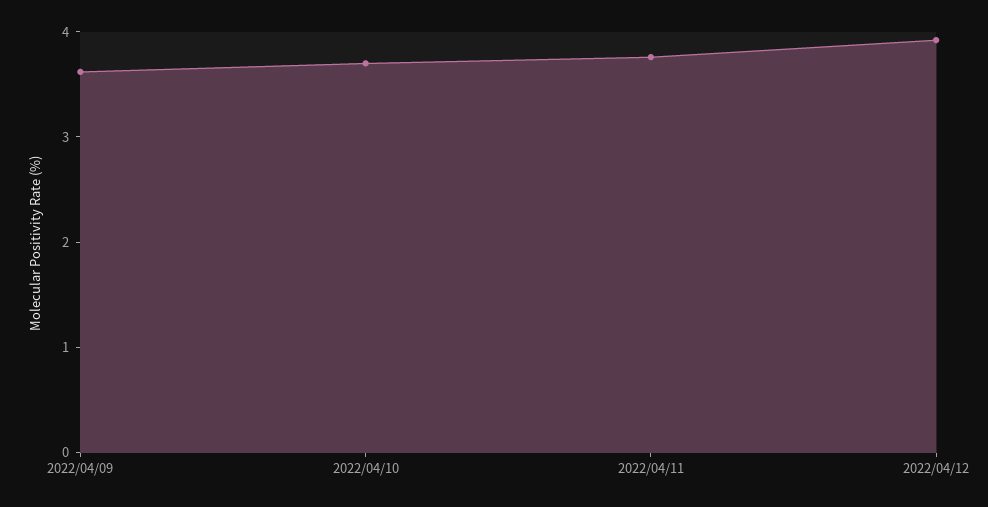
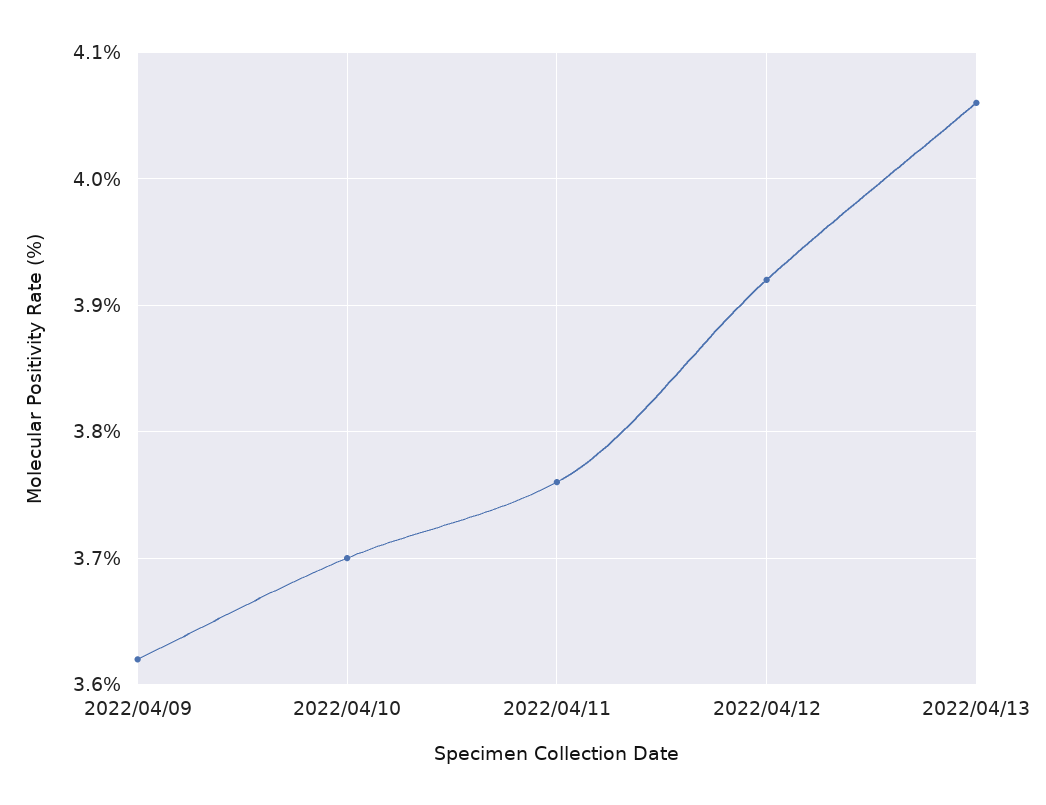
2022/04/13: none -> 4.06

